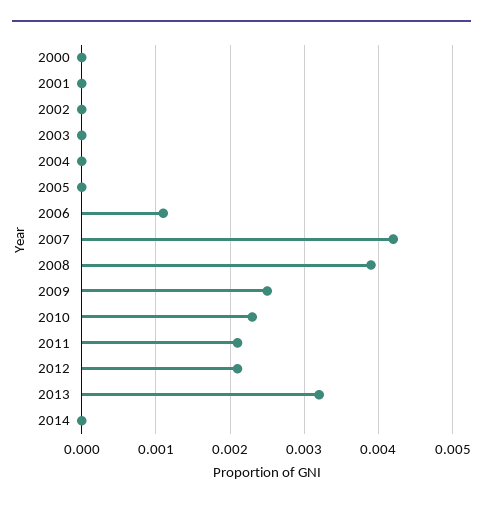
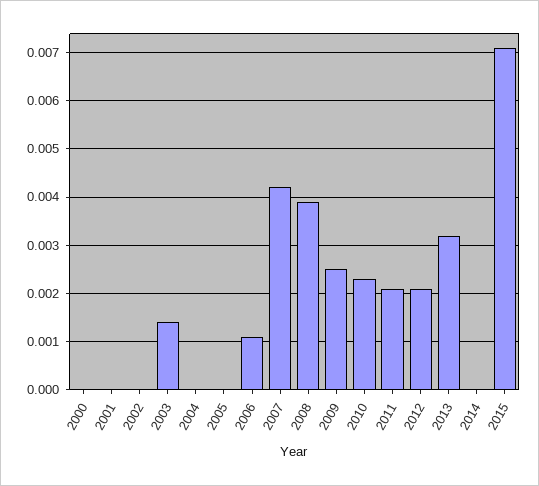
2003: 0 -> 0.0015
2015: none -> 0.007

